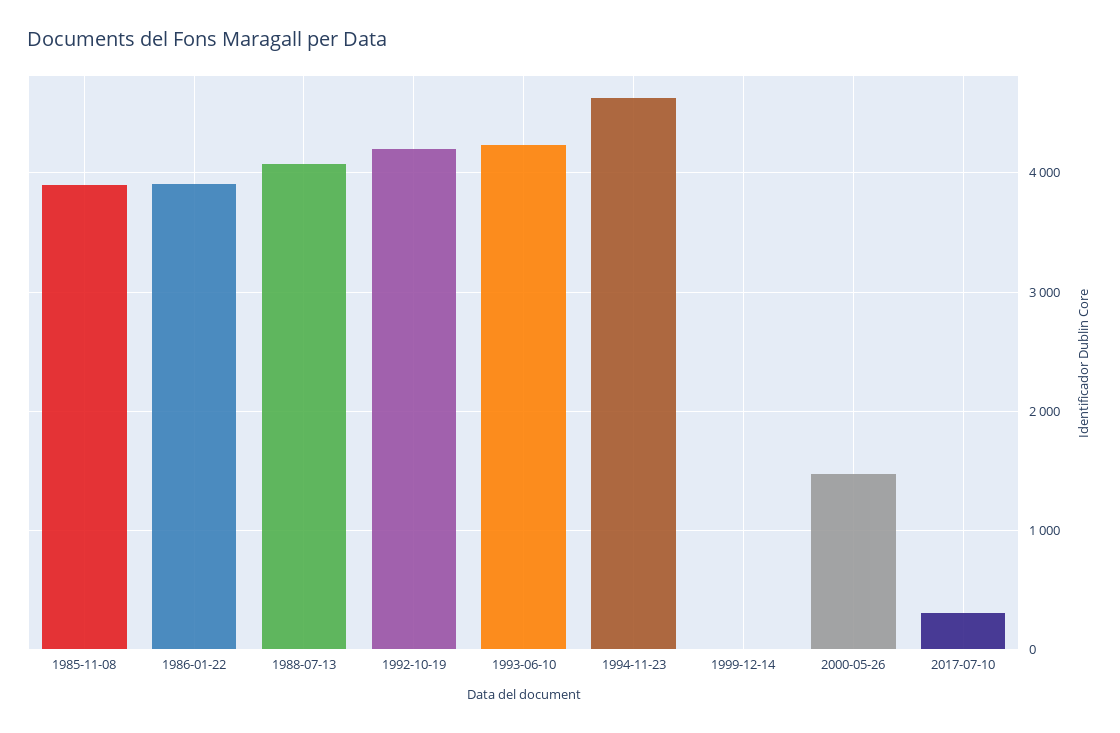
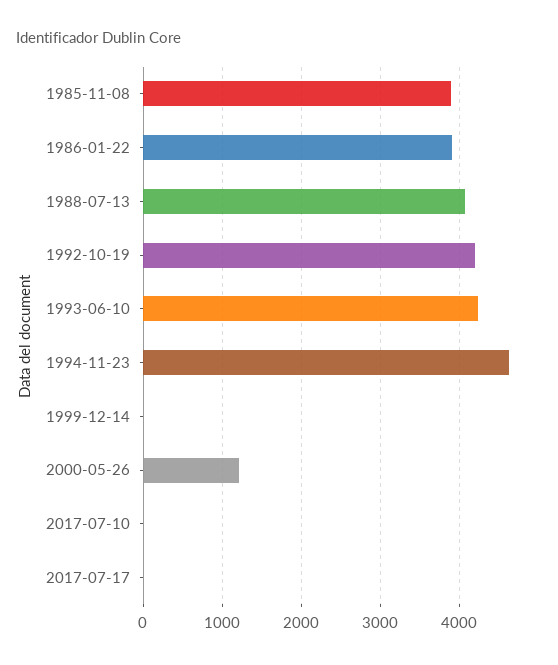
2000-05-26: 1500 -> 1200
2017-07-10: 300 -> 0
2017-07-17: none -> 0

